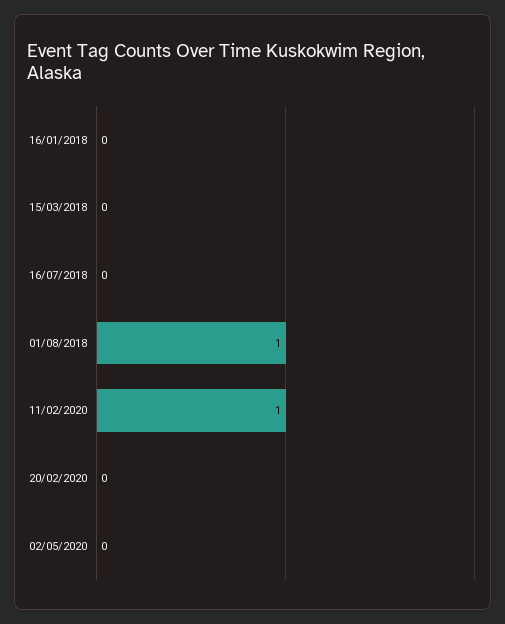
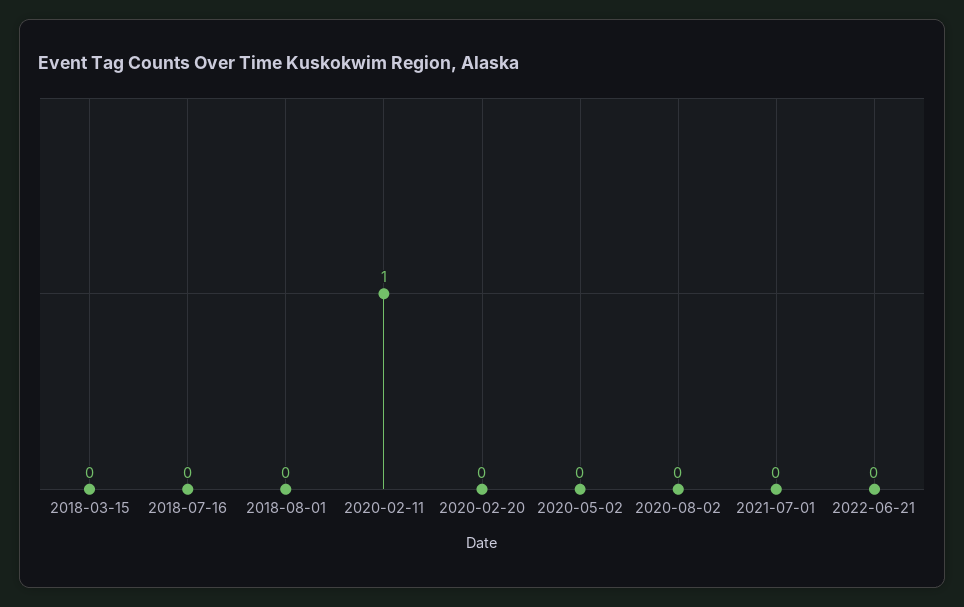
16/01/2018: 0 -> none
01/08/2018: 1 -> 0
2020-08-02: none -> 0
2021-07-01: none -> 0
2022-06-21: none -> 0

